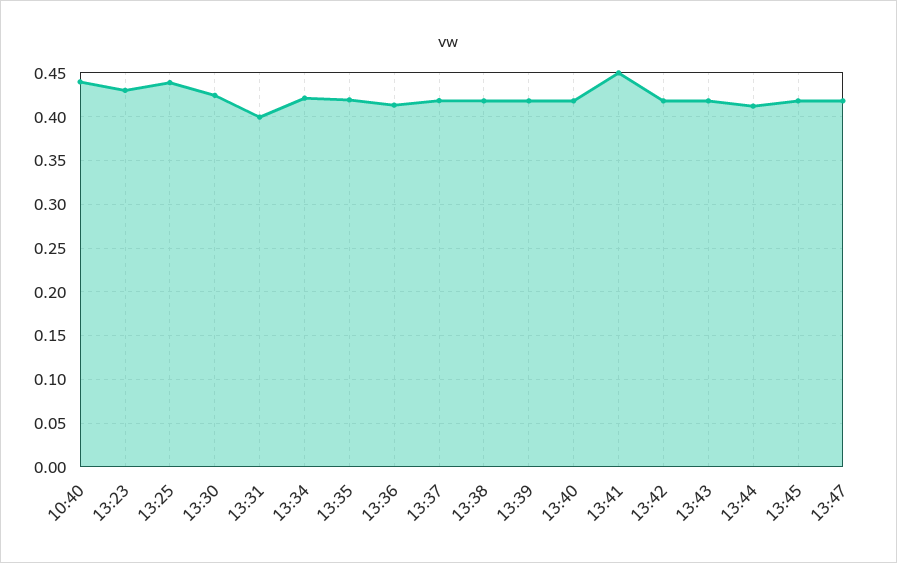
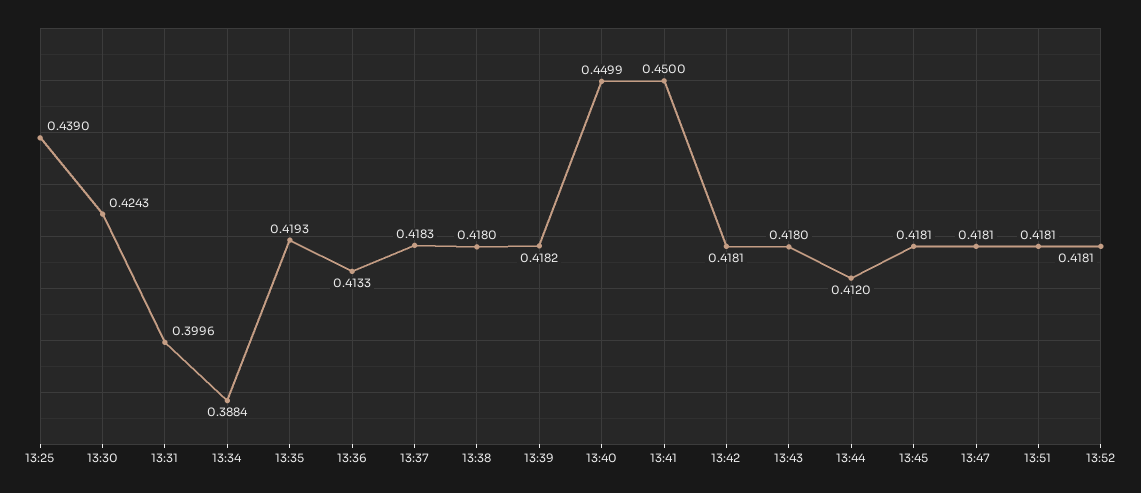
10:40: 0.44 -> none
13:23: 0.43 -> none
13:34: 0.42 -> 0.3884
13:40: 0.42 -> 0.4499
13:51: none -> 0.4181
13:52: none -> 0.4181

